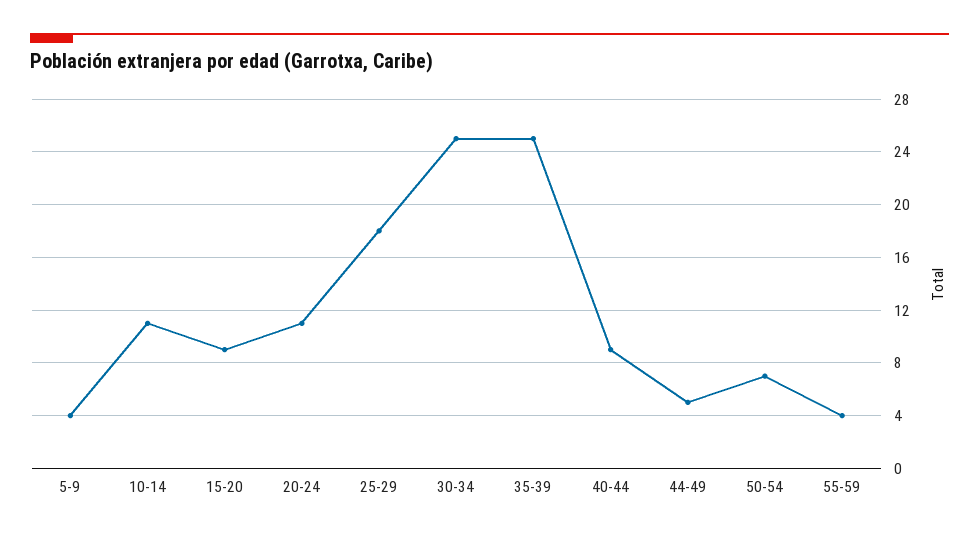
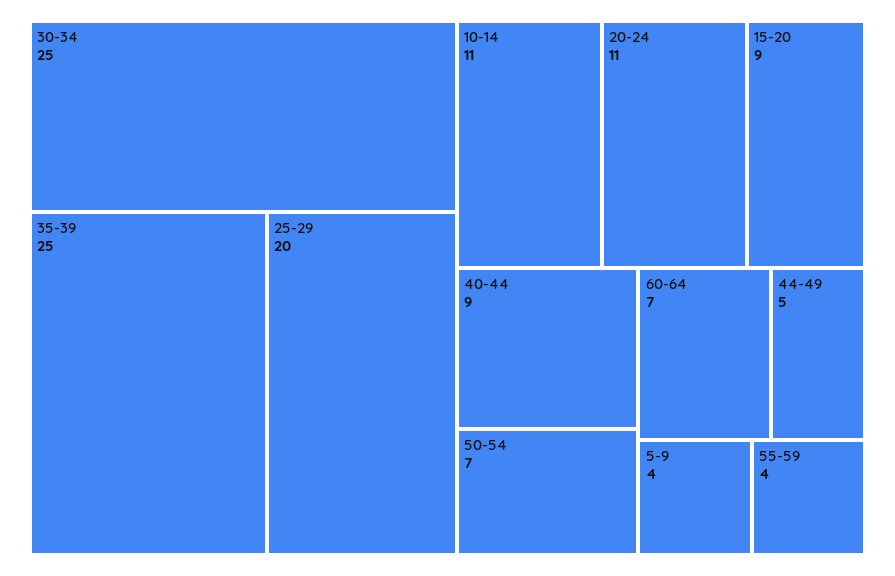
25-29: 18 -> 20
60-64: none -> 7

